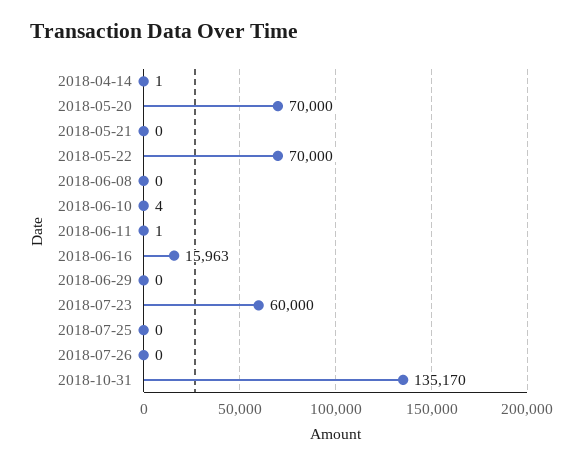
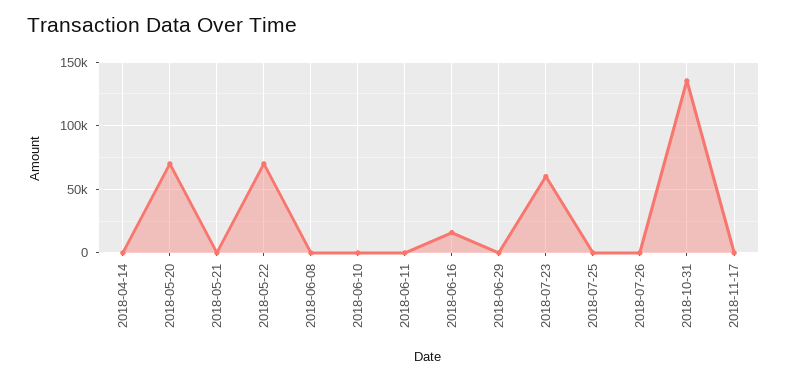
2018-11-17: none -> 0

